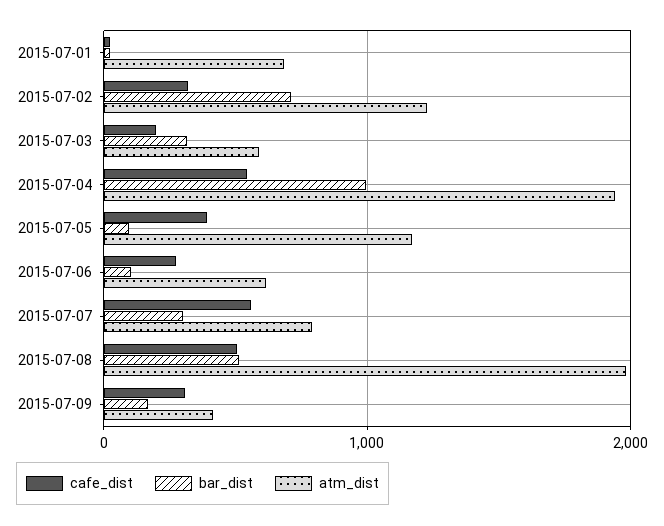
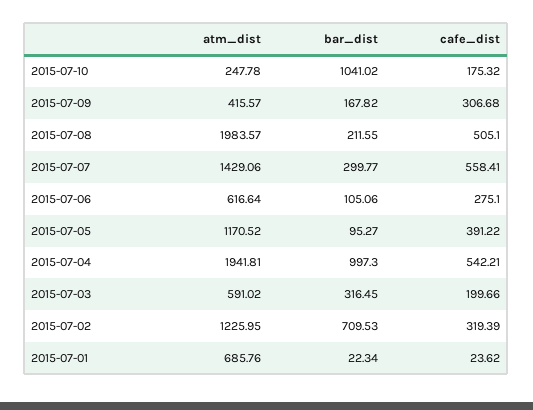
atm_dist, 2015-07-07: 800 -> 1429.06
bar_dist, 2015-07-08: 500 -> 211.55
atm_dist, 2015-07-10: none -> 247.78
bar_dist, 2015-07-10: none -> 1041.02
cafe_dist, 2015-07-10: none -> 175.32

